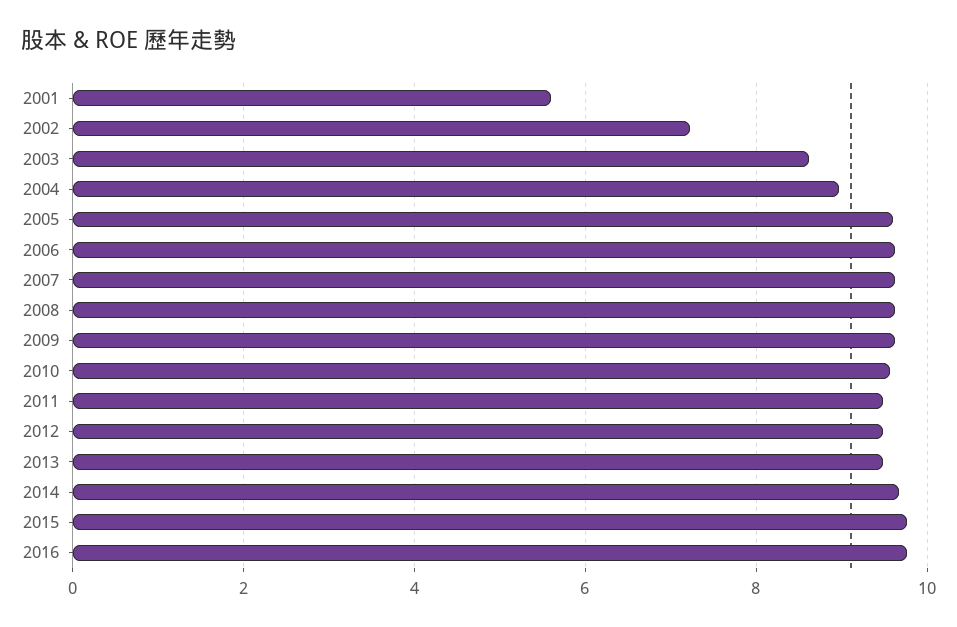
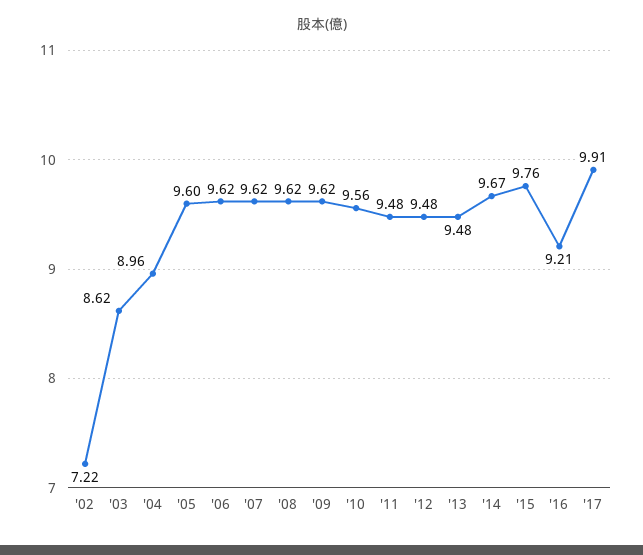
2001: 5.6 -> none
2016: 9.8 -> 9.21
'17: none -> 9.91

